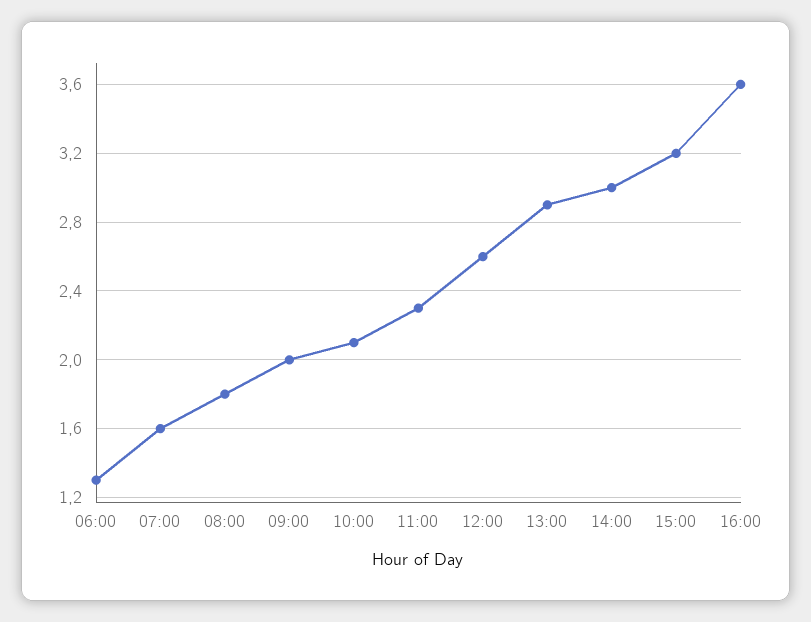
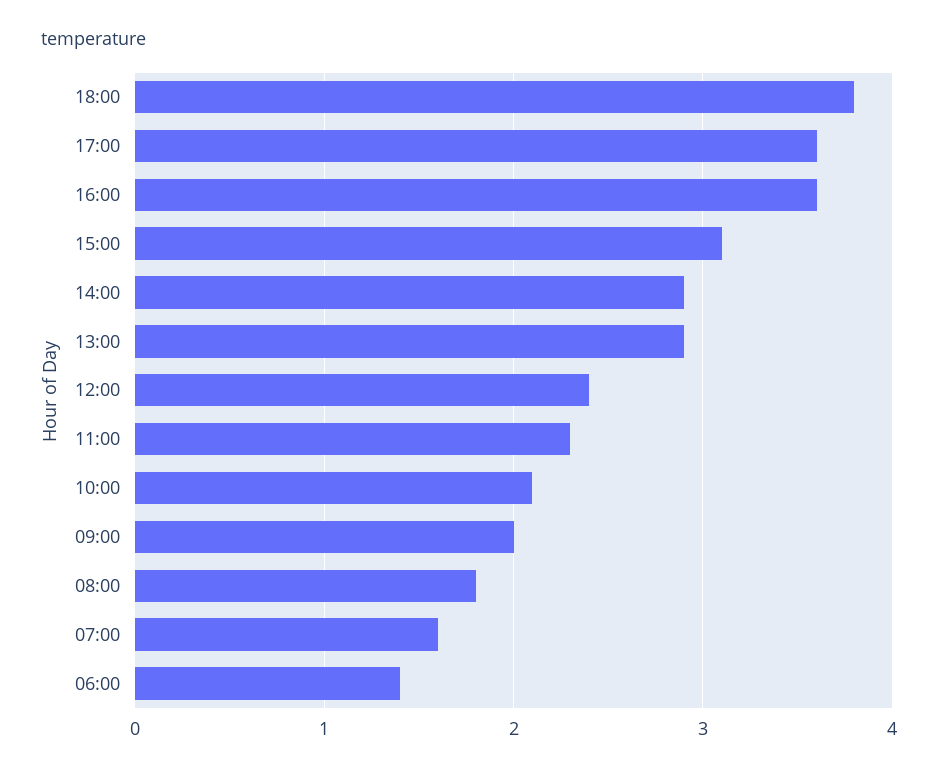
06:00: 1.3 -> 1.4
12:00: 2.6 -> 2.4
14:00: 3 -> 2.9
15:00: 3.2 -> 3.1
18:00: none -> 3.8
17:00: none -> 3.6

